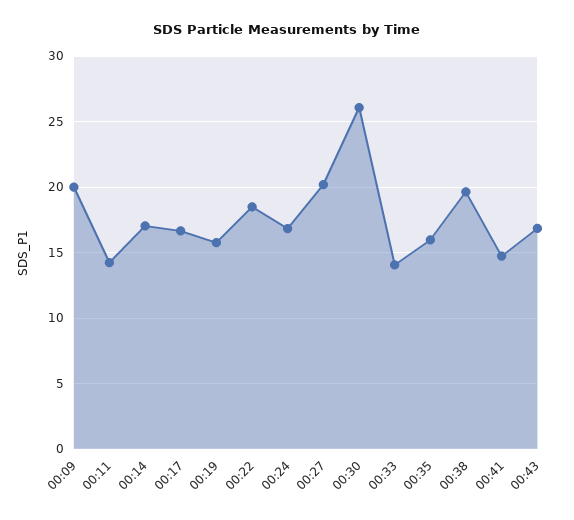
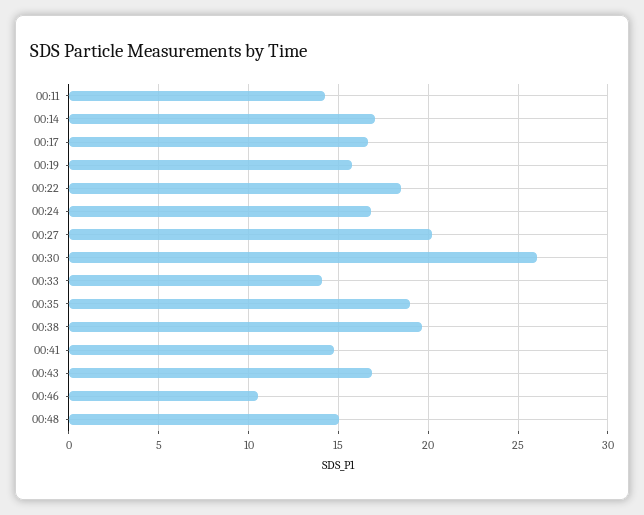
00:09: 20 -> none
00:35: 16 -> 19
00:46: none -> 10.5
00:48: none -> 15

